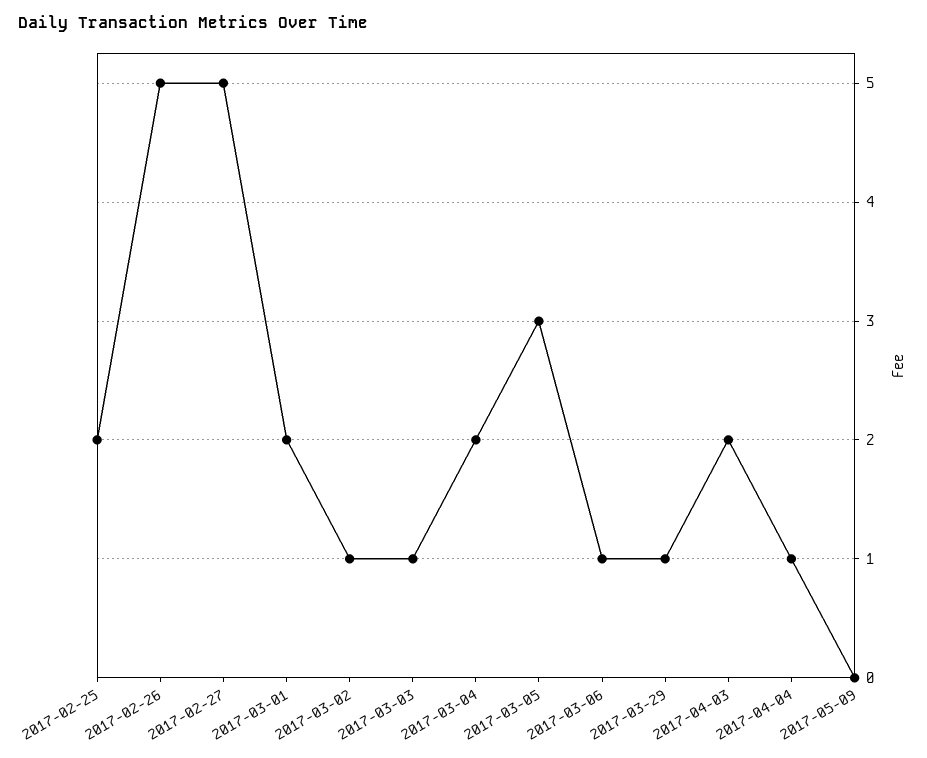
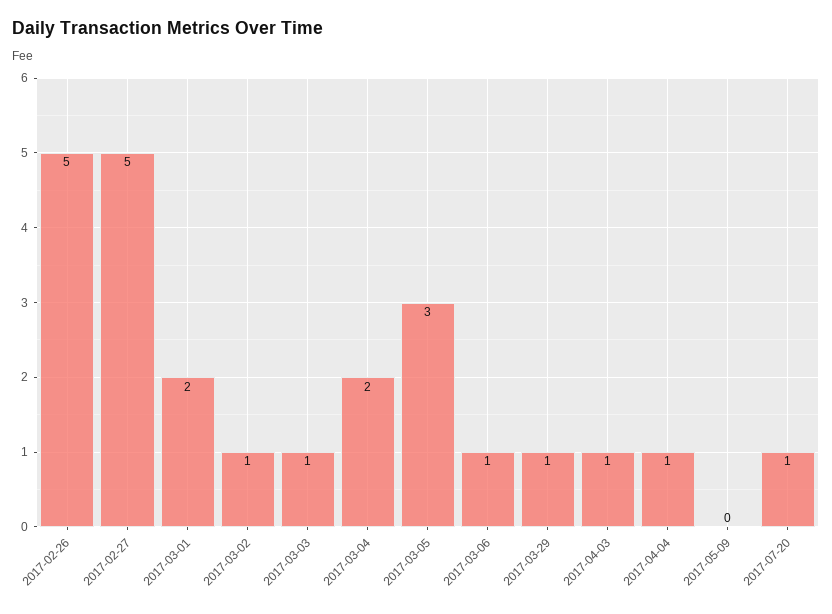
2017-02-25: 2 -> none
2017-04-03: 2 -> 1
2017-07-20: none -> 1

